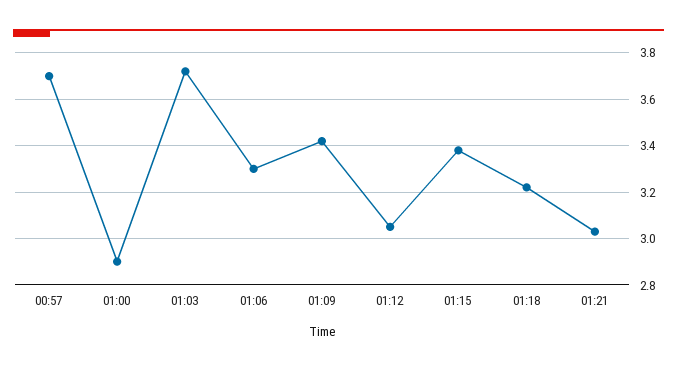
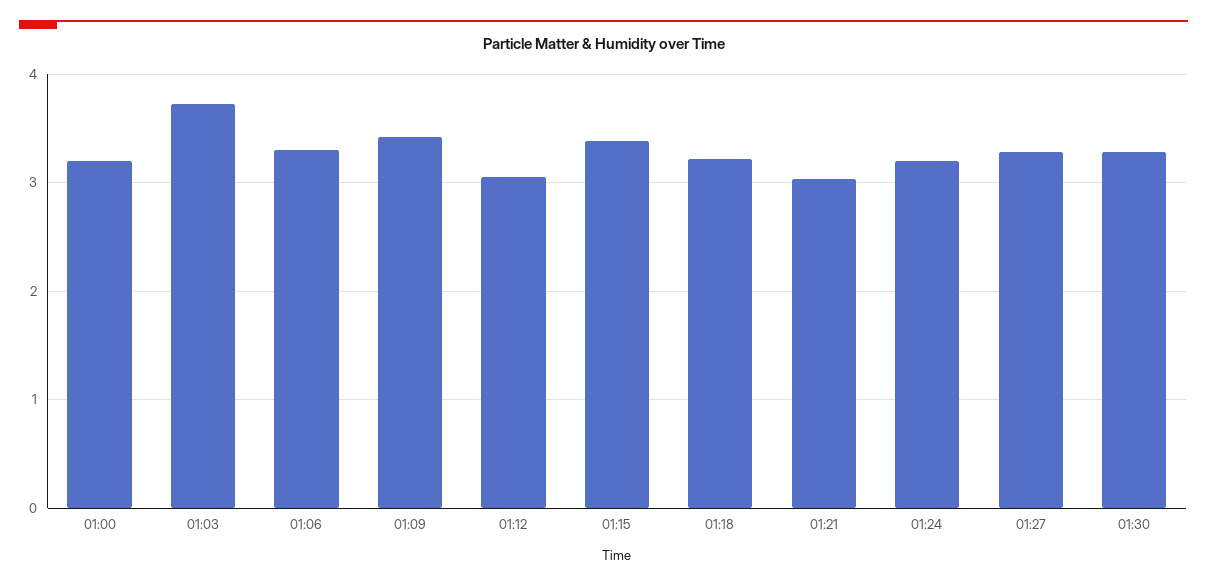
00:57: 3.7 -> none
01:00: 2.9 -> 3.2
01:24: none -> 3.2
01:27: none -> 3.3
01:30: none -> 3.3

